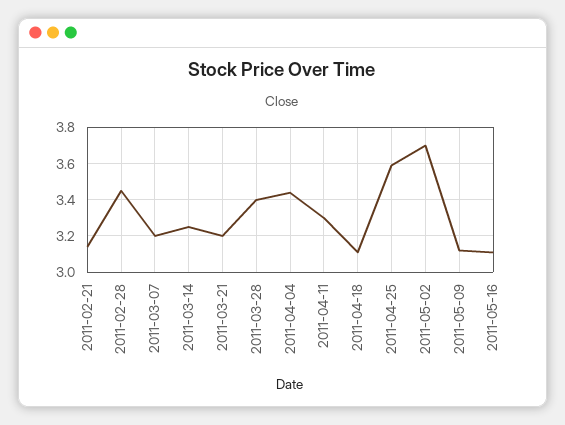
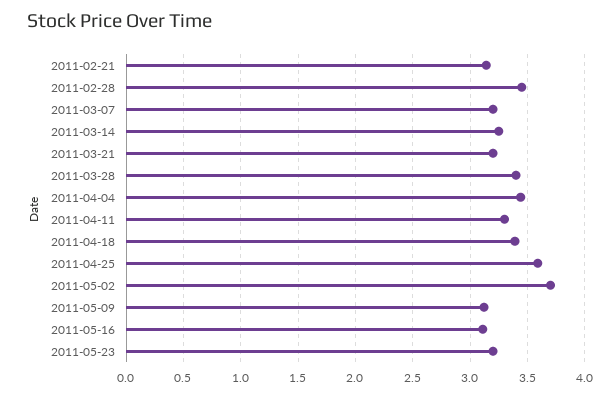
2011-04-18: 3.1 -> 3.4
2011-05-23: none -> 3.2

